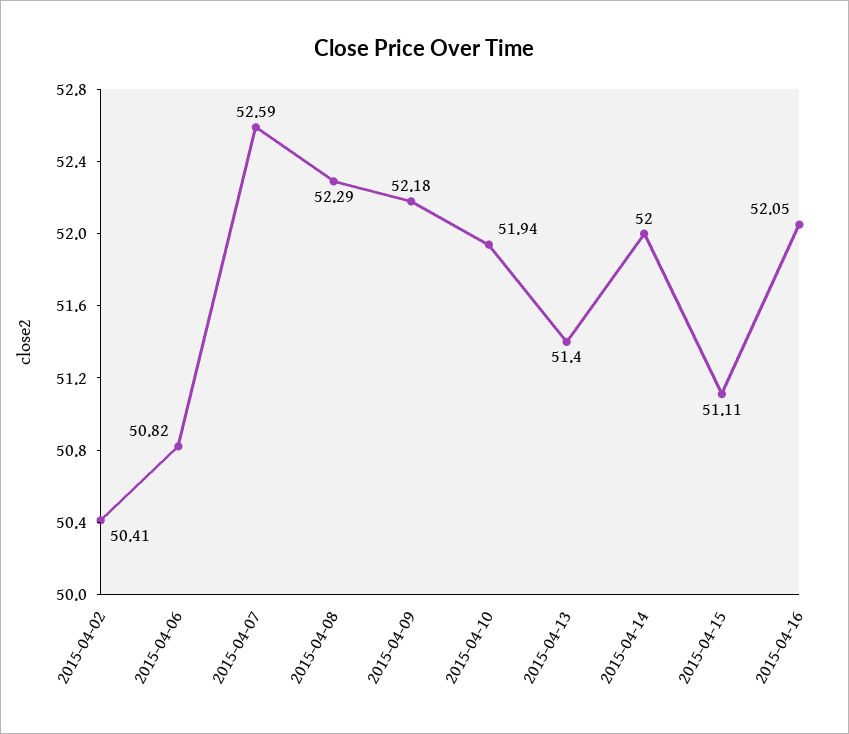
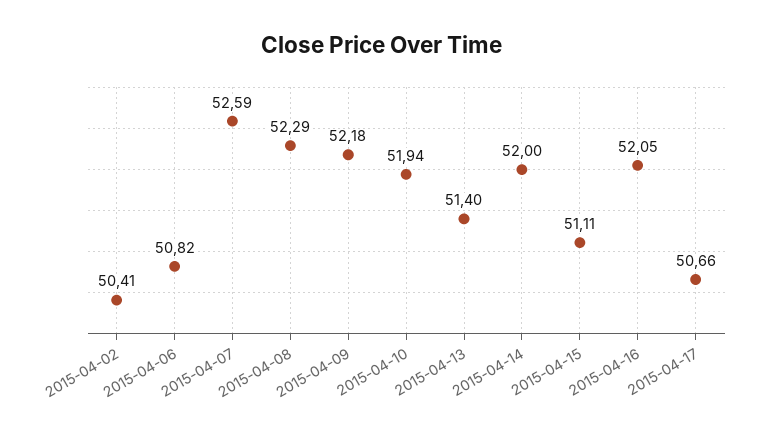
2015-04-17: none -> 50.66

